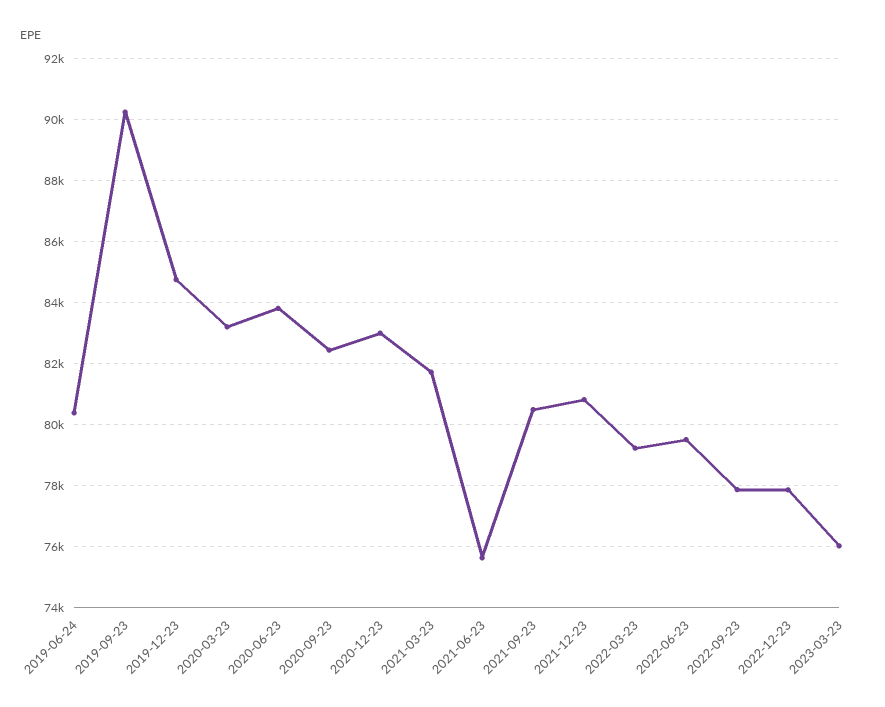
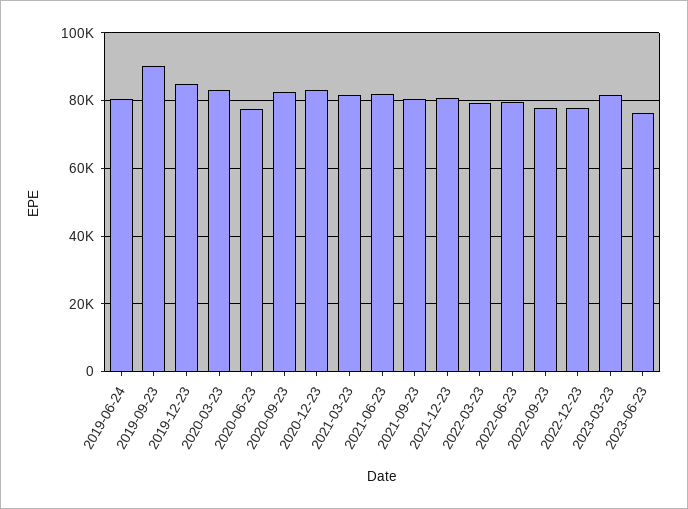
2020-06-23: 83800 -> 78000
2021-06-23: 75600 -> 82000
2023-03-23: 76000 -> 82000
2023-06-23: none -> 76000

